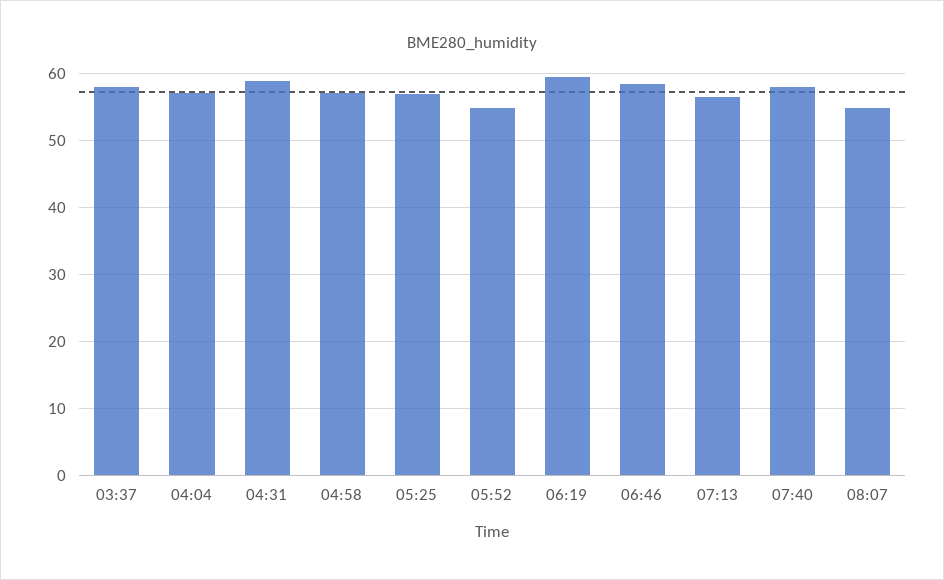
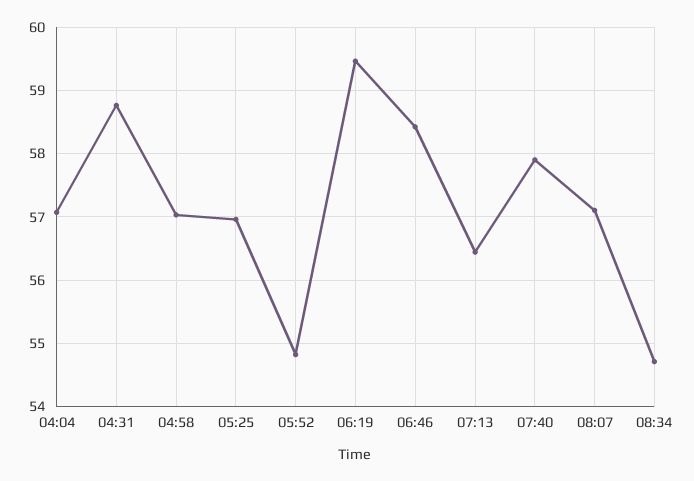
03:37: 58 -> none
08:07: 55 -> 57.1
08:34: none -> 54.7

